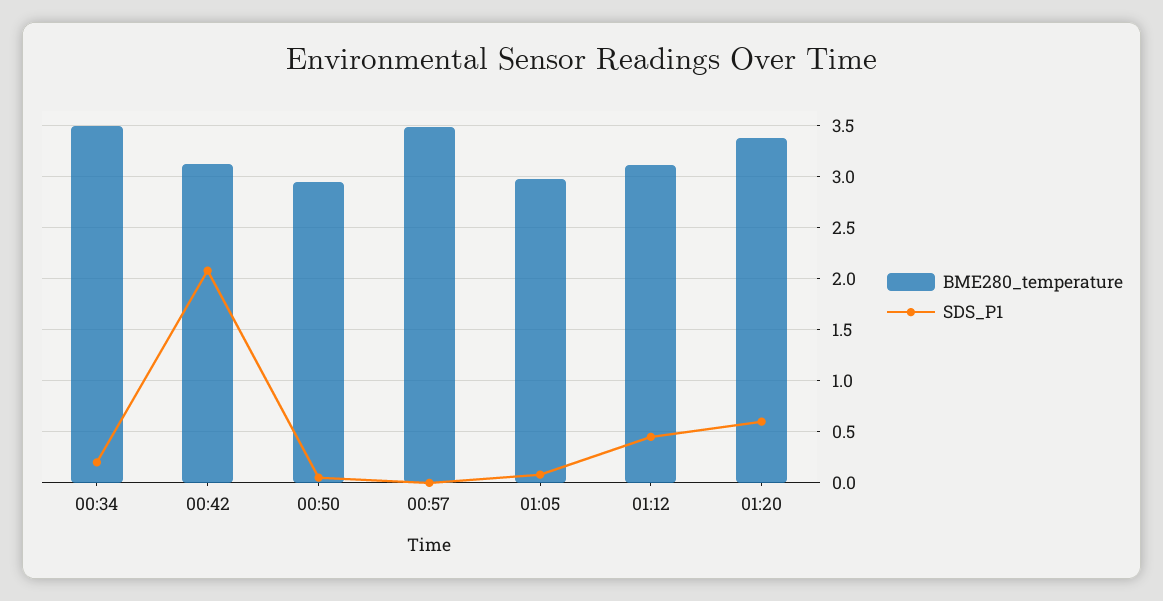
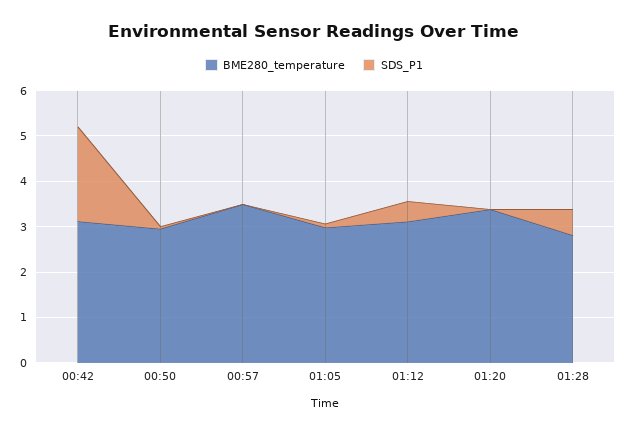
BME280_temperature, 00:34: 3.5 -> none
SDS_P1, 00:34: 0.2 -> none
SDS_P1, 01:20: 0.6 -> 0
BME280_temperature, 01:28: none -> 2.8
SDS_P1, 01:28: none -> 0.6

